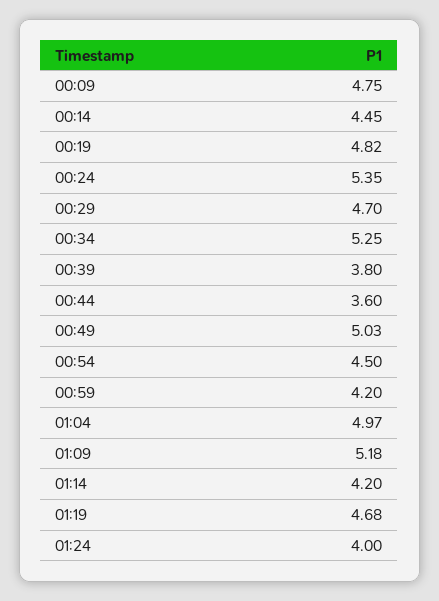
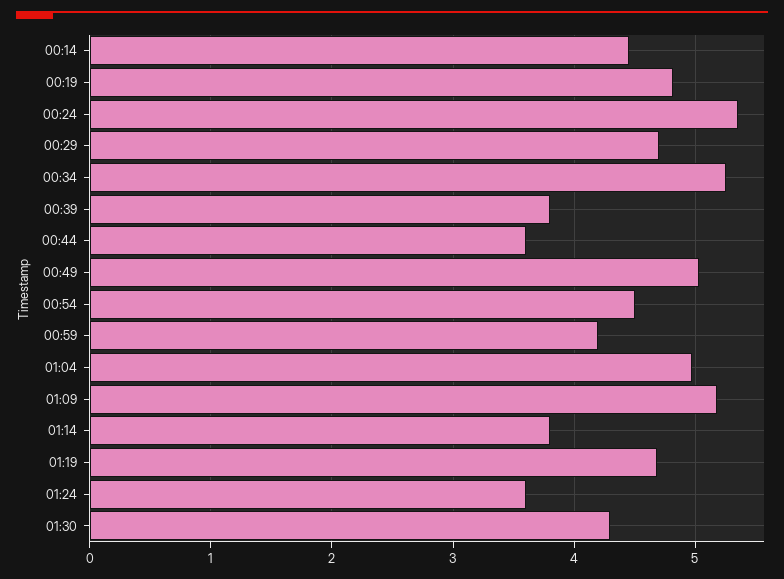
00:09: 4.75 -> none
01:14: 4.2 -> 3.8
01:24: 4 -> 3.6
01:30: none -> 4.3

